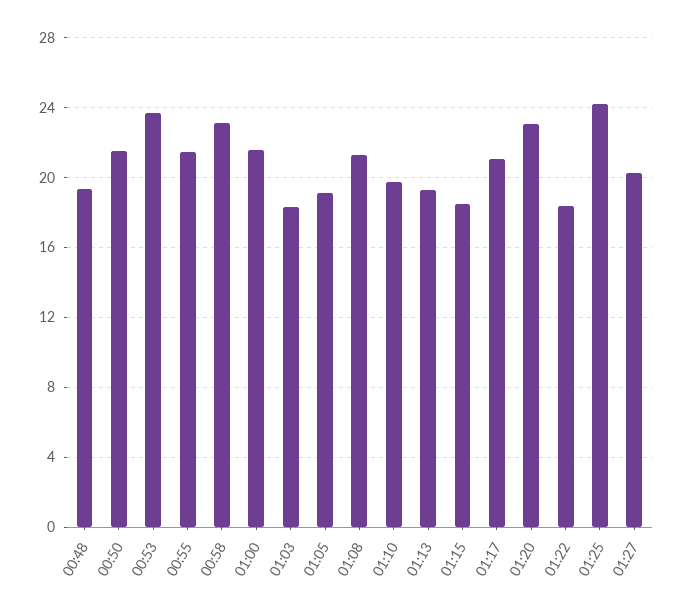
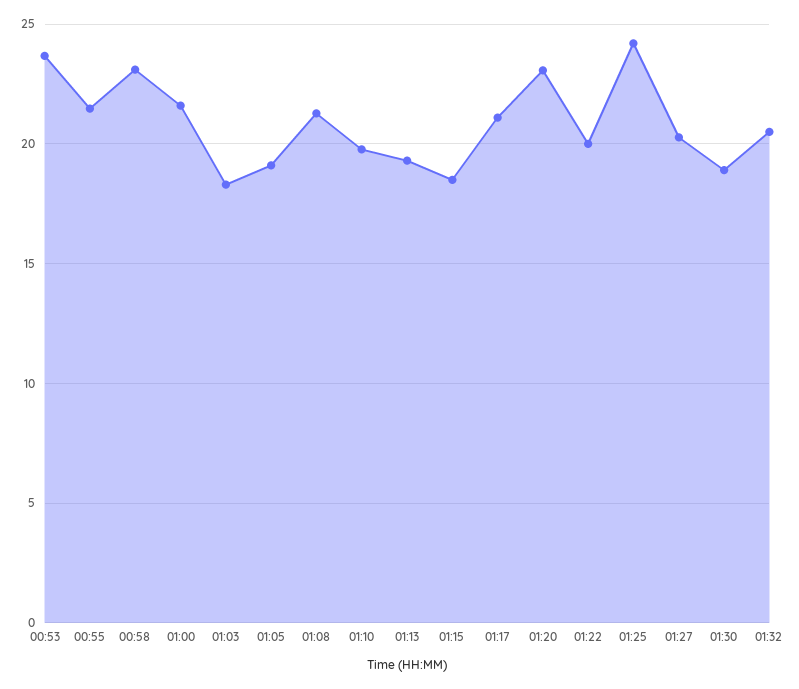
00:48: 19.5 -> none
00:50: 21.5 -> none
01:22: 18.5 -> 20
01:30: none -> 19
01:32: none -> 20.5

